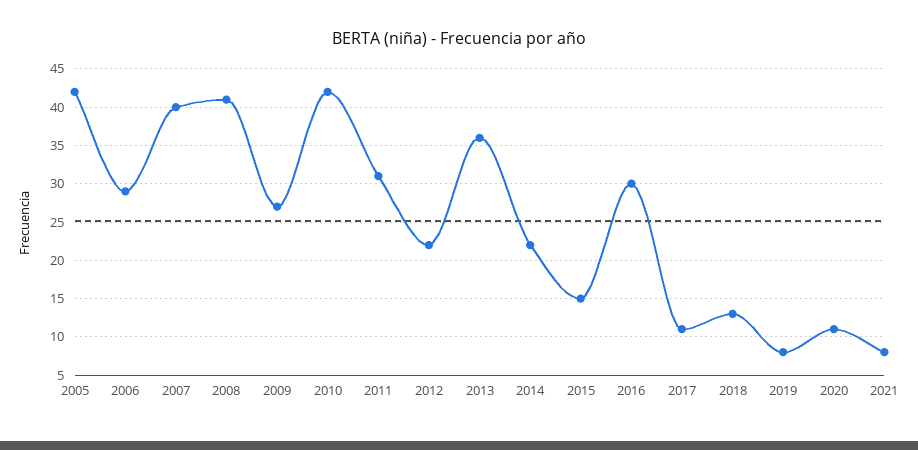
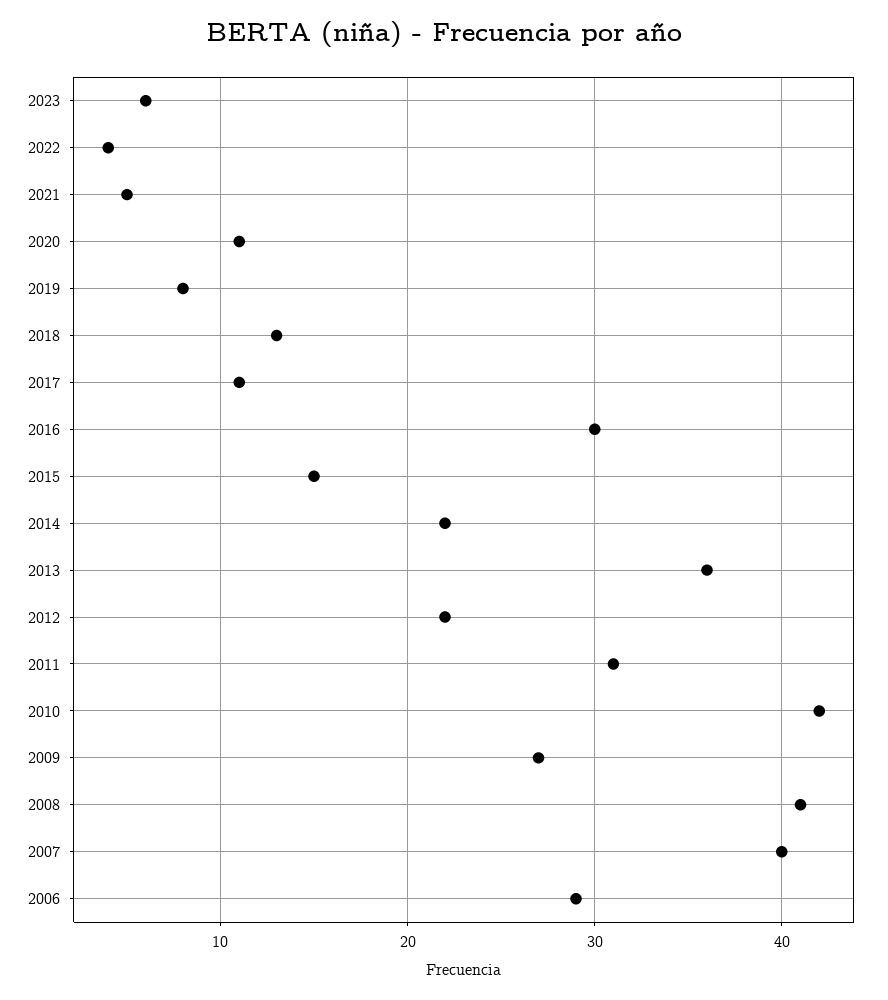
2005: 42 -> none
2021: 8 -> 5
2023: none -> 6
2022: none -> 4

